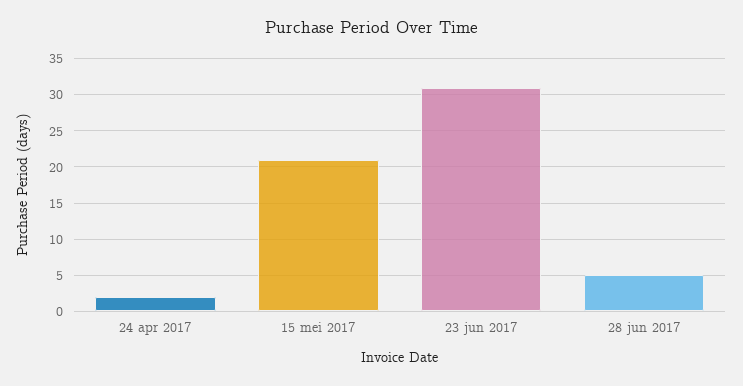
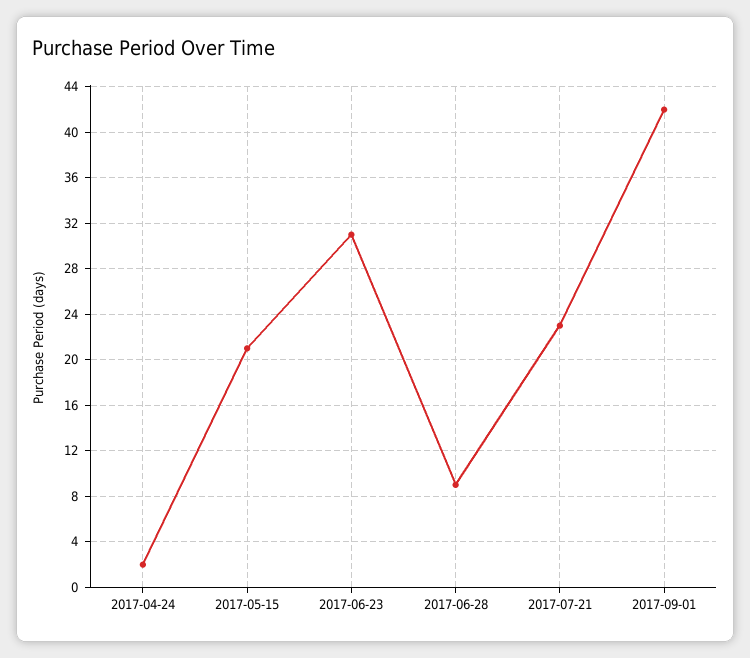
28 jun 2017: 5 -> 9
2017-07-21: none -> 23
2017-09-01: none -> 42

